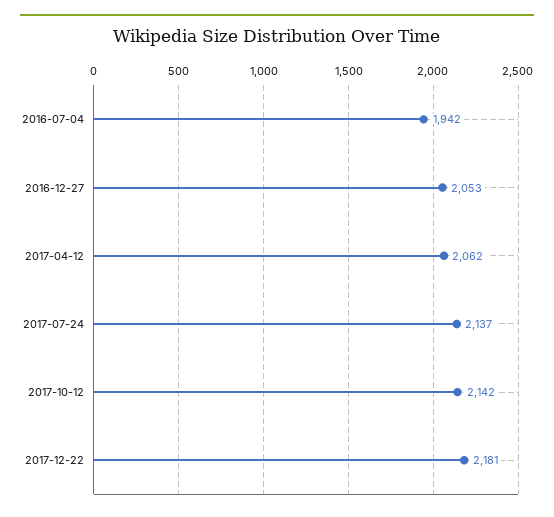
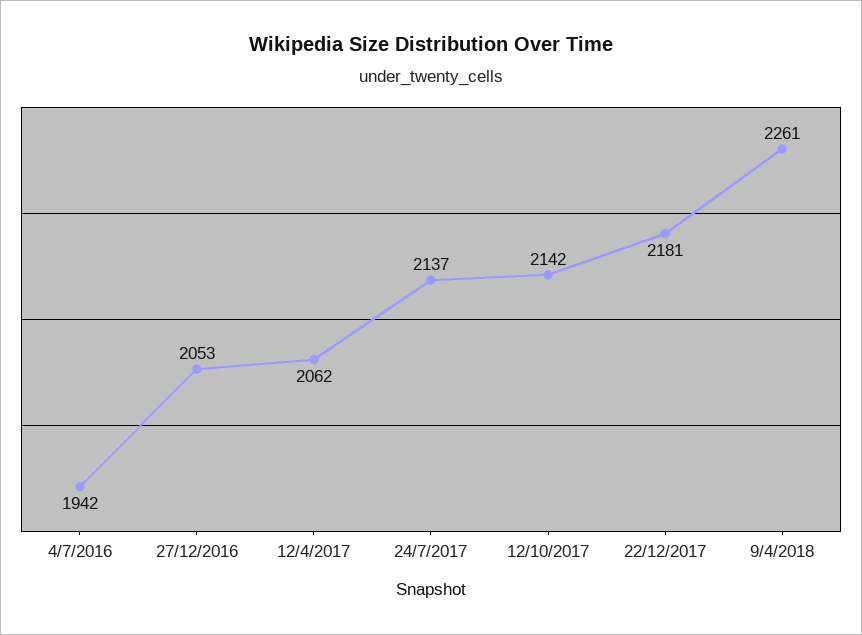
9/4/2018: none -> 2261

